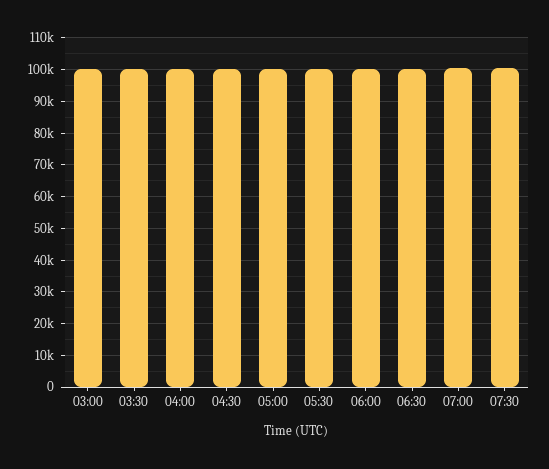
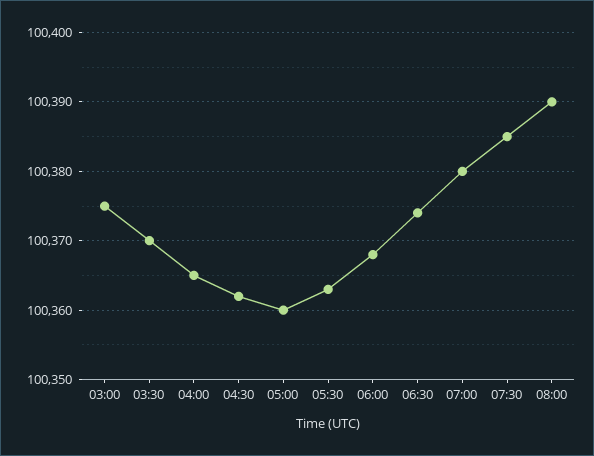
08:00: none -> 100390

